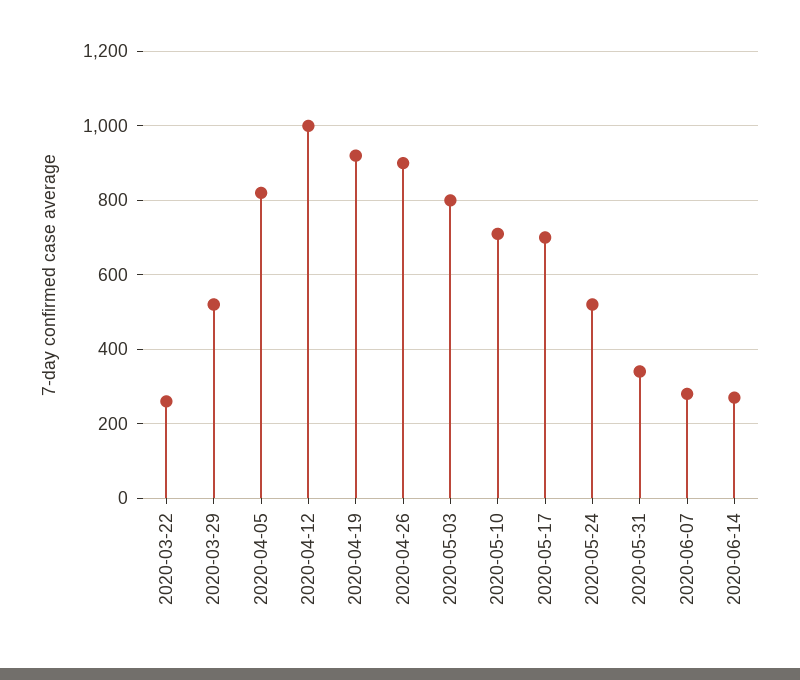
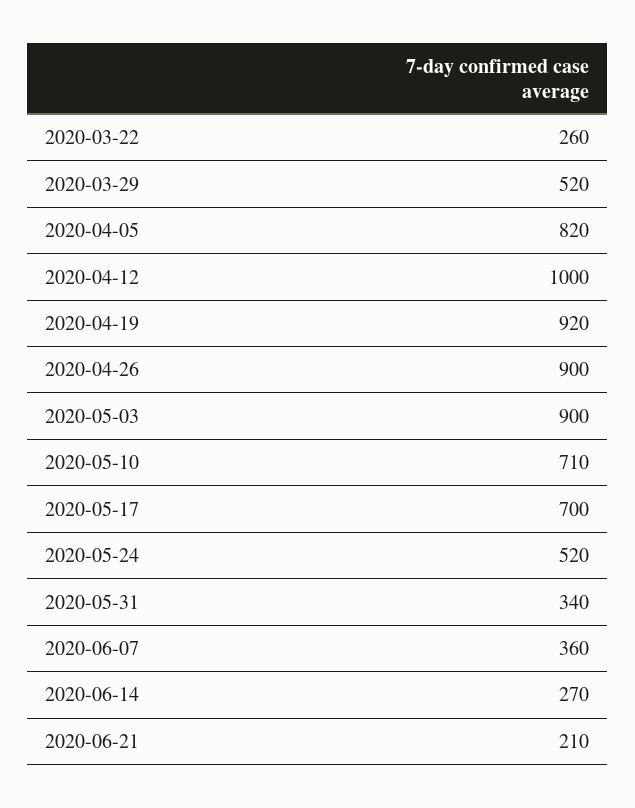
2020-05-03: 800 -> 900
2020-06-07: 280 -> 360
2020-06-21: none -> 210

